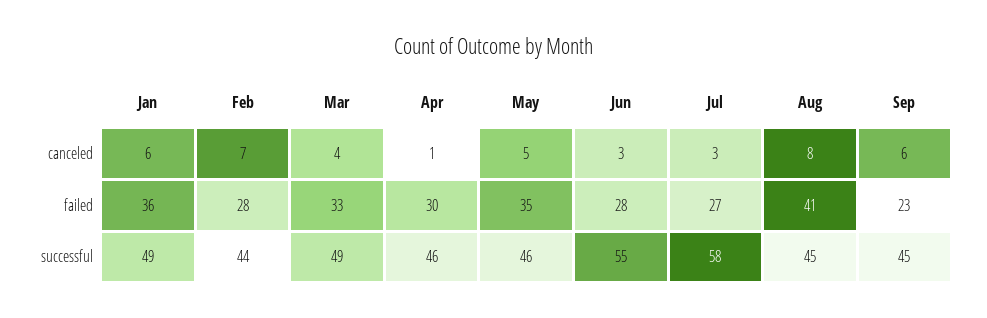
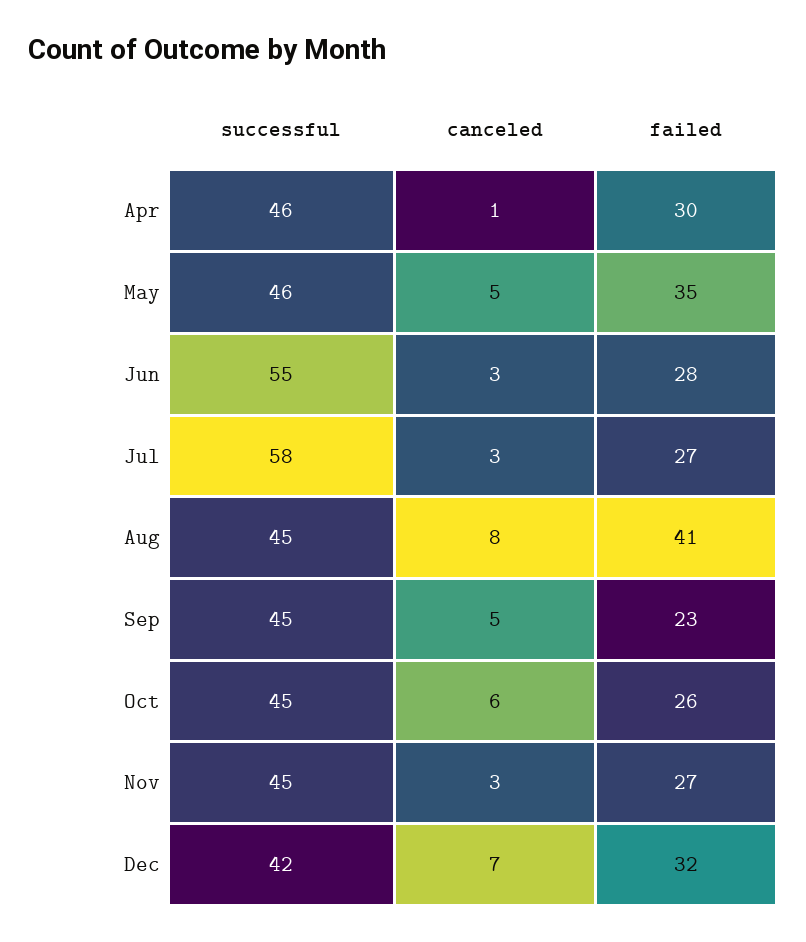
Jan, canceled: 6 -> none
Feb, canceled: 7 -> none
Mar, canceled: 4 -> none
Sep, canceled: 6 -> 5
Jan, failed: 36 -> none
Feb, failed: 28 -> none
Mar, failed: 33 -> none
Jan, successful: 49 -> none
Feb, successful: 44 -> none
Mar, successful: 49 -> none
Oct, successful: none -> 45
Oct, canceled: none -> 6
Oct, failed: none -> 26
Nov, successful: none -> 45
Nov, canceled: none -> 3
Nov, failed: none -> 27
Dec, successful: none -> 42
Dec, canceled: none -> 7
Dec, failed: none -> 32

